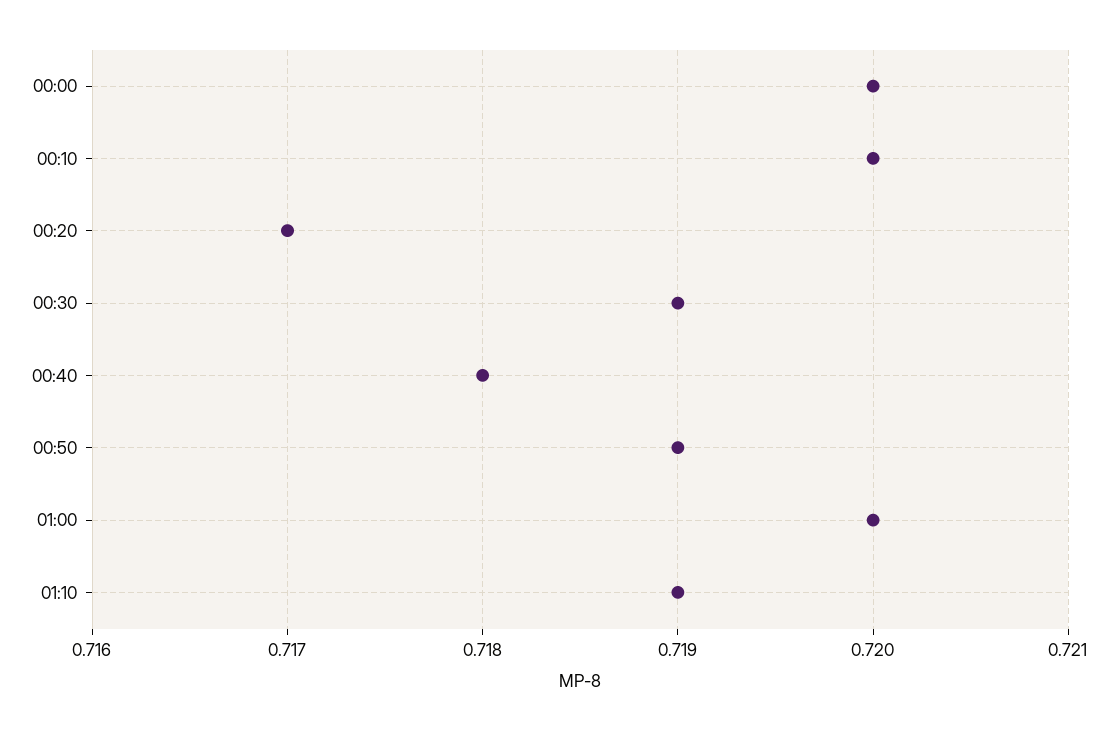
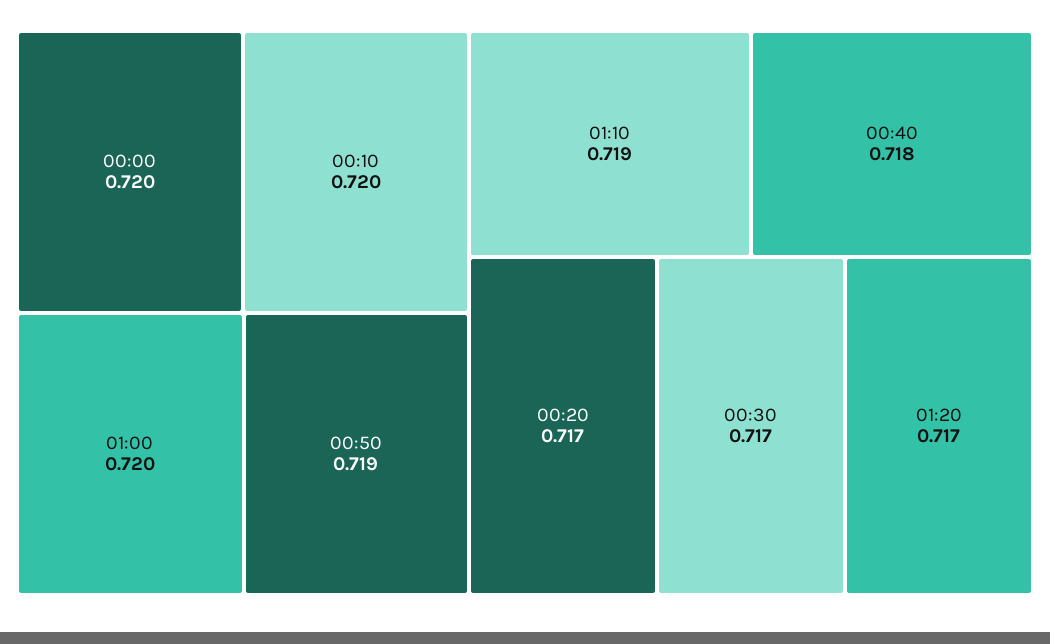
00:30: 0.719 -> 0.717
01:20: none -> 0.717

